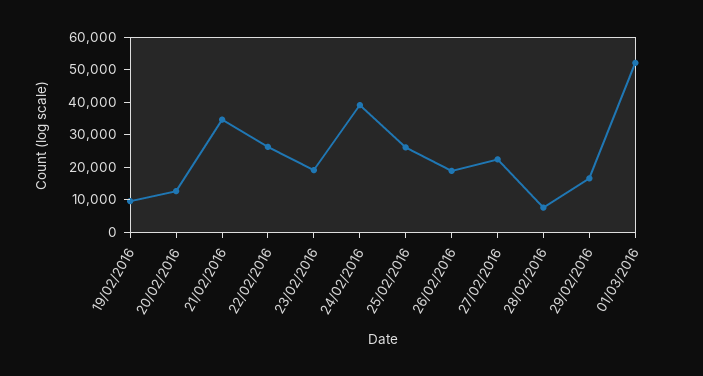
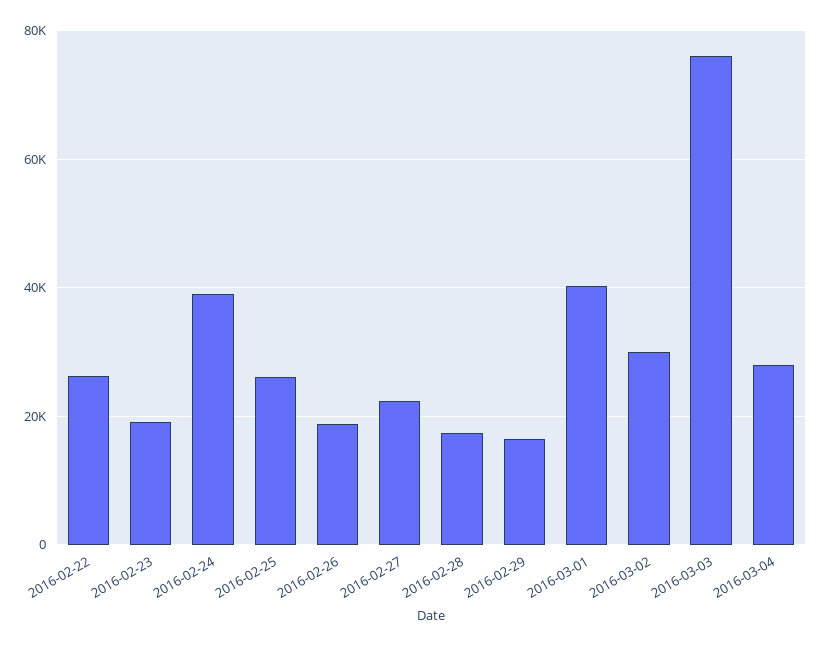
19/02/2016: 10000 -> none
20/02/2016: 12500 -> none
21/02/2016: 35000 -> none
28/02/2016: 7500 -> 18000
01/03/2016: 52500 -> 40000
2016-03-02: none -> 30000
2016-03-03: none -> 76000
2016-03-04: none -> 28000

